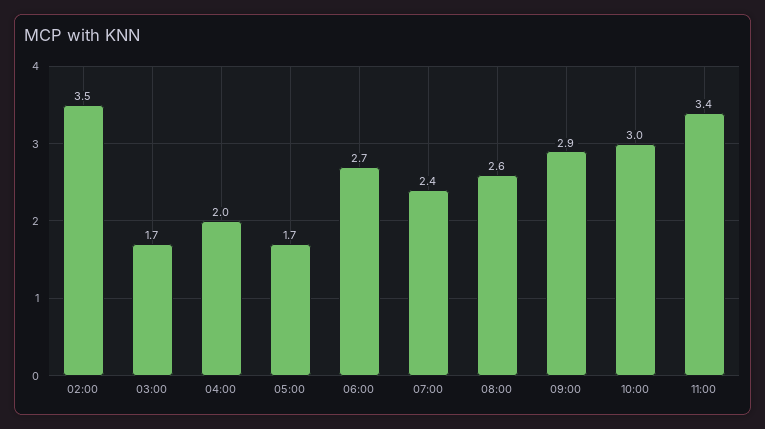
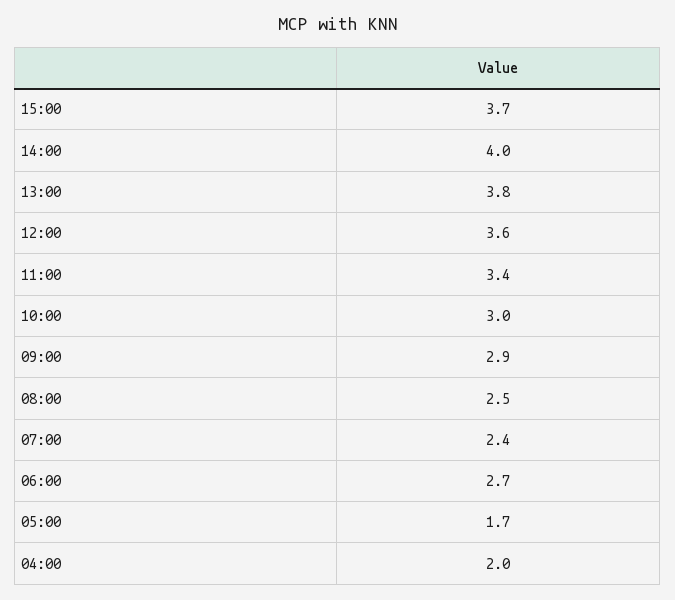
02:00: 3.5 -> none
03:00: 1.7 -> none
08:00: 2.6 -> 2.5
15:00: none -> 3.7
14:00: none -> 4
13:00: none -> 3.8
12:00: none -> 3.6

